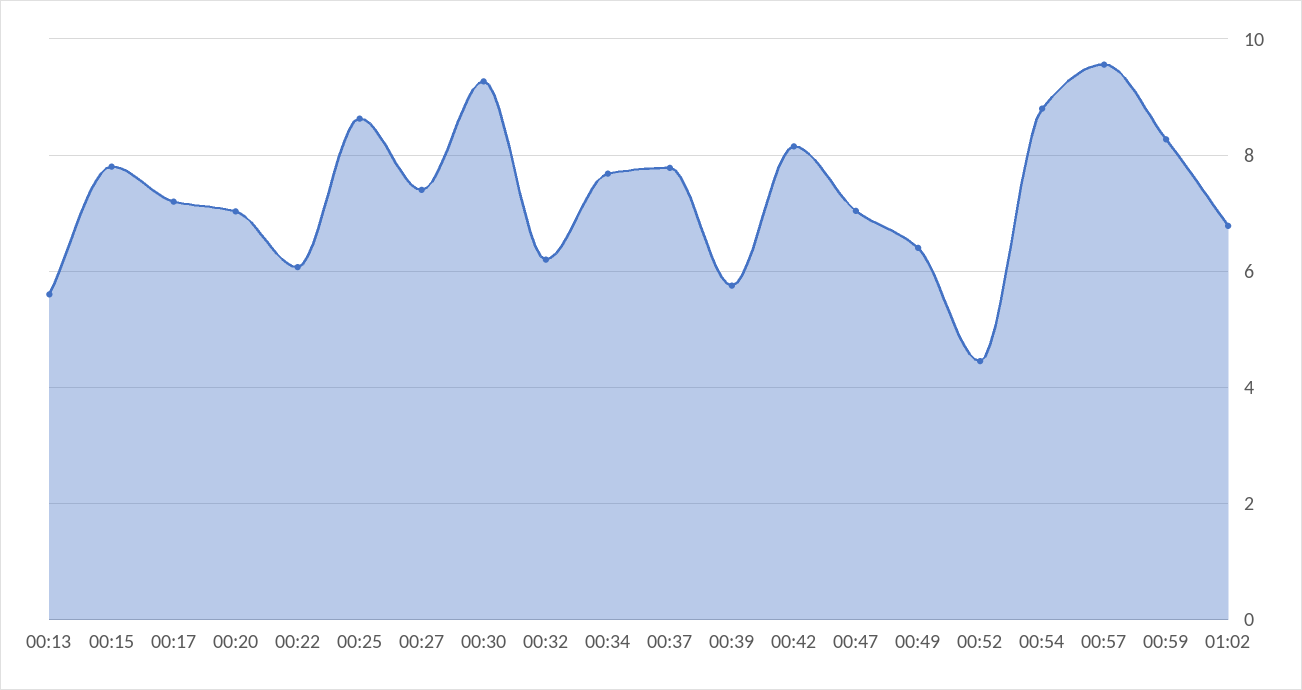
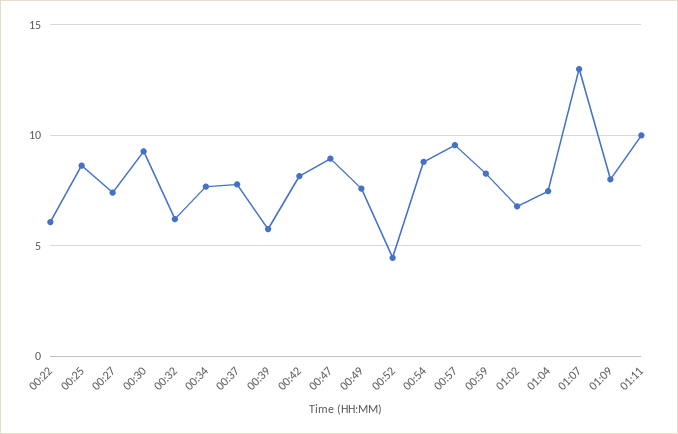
00:13: 5.6 -> none
00:15: 7.8 -> none
00:17: 7.2 -> none
00:20: 7 -> none
00:47: 7 -> 9
00:49: 6.4 -> 7.5
01:04: none -> 7.5
01:07: none -> 13
01:09: none -> 8
01:11: none -> 10

